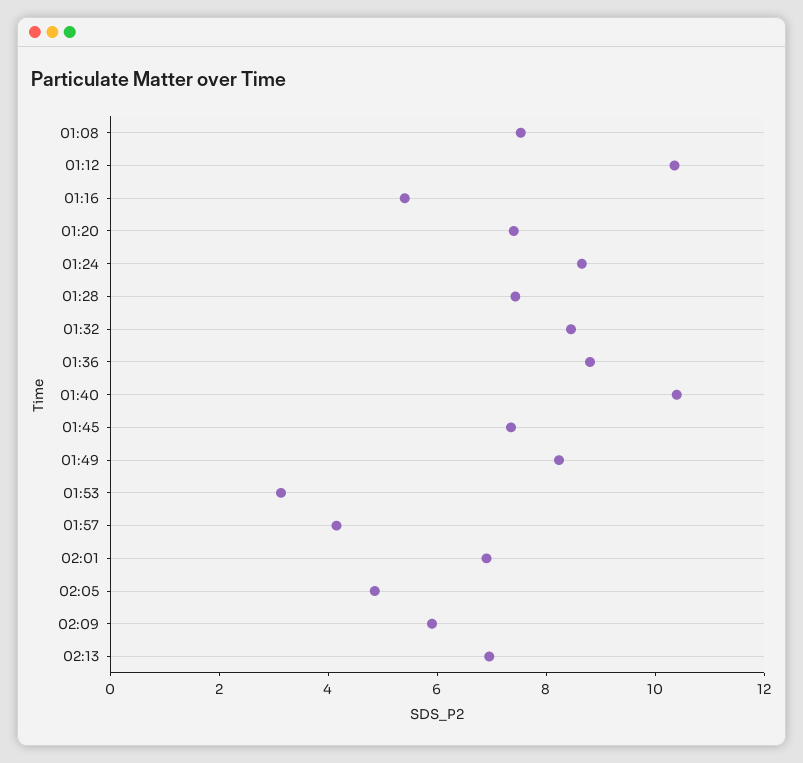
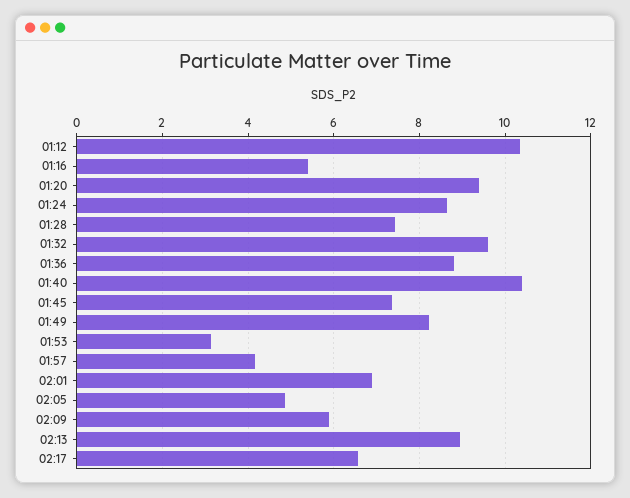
01:08: 7.5 -> none
01:20: 7.5 -> 9.4
01:32: 8.5 -> 9.6
02:13: 7 -> 9
02:17: none -> 6.6

